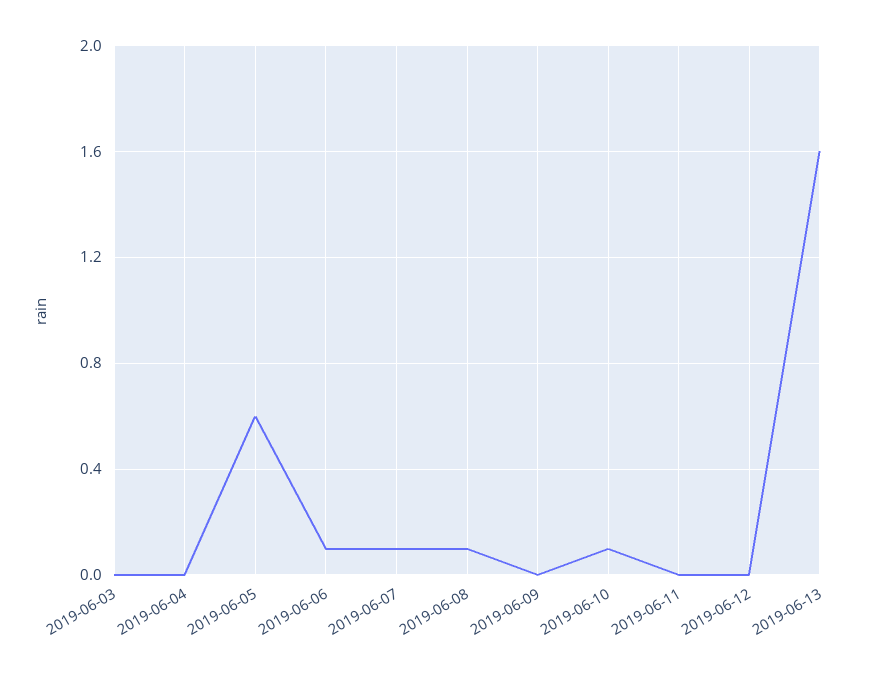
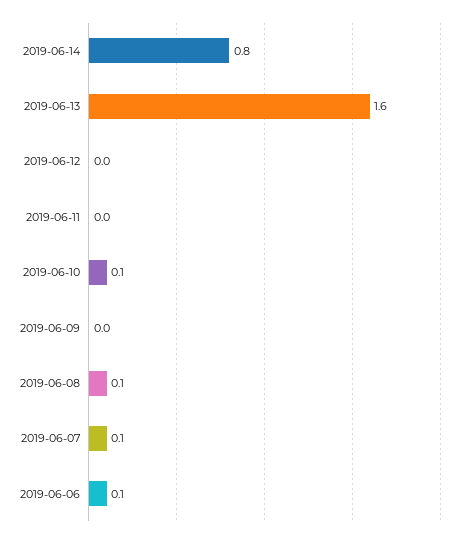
2019-06-03: 0 -> none
2019-06-04: 0 -> none
2019-06-05: 0.6 -> none
2019-06-14: none -> 0.8

